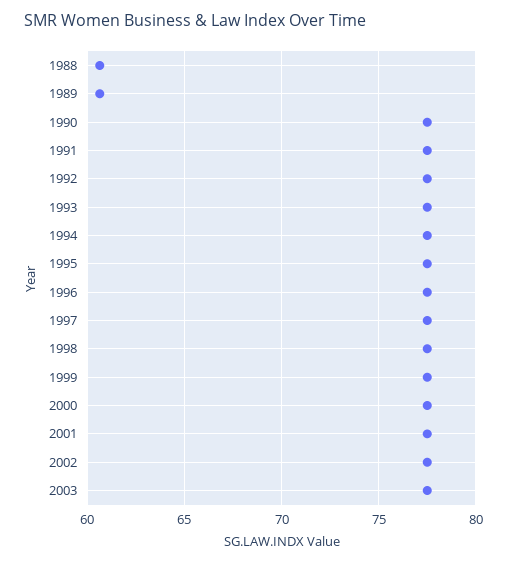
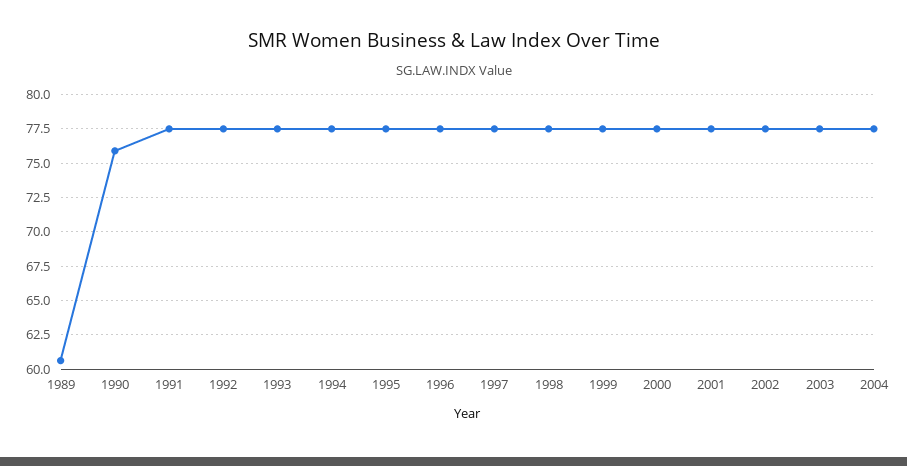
1988: 60.5 -> none
1990: 77.5 -> 76
2004: none -> 77.5

